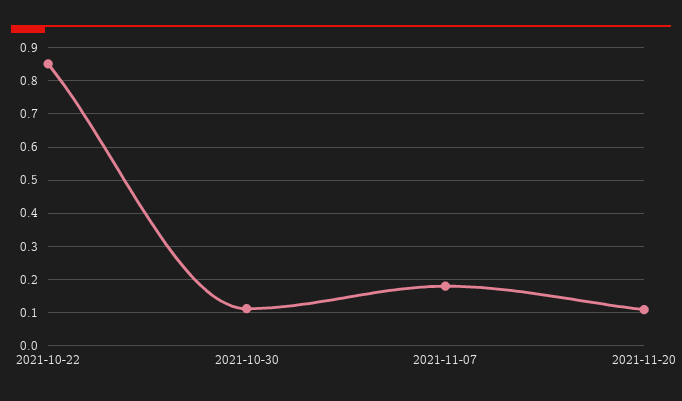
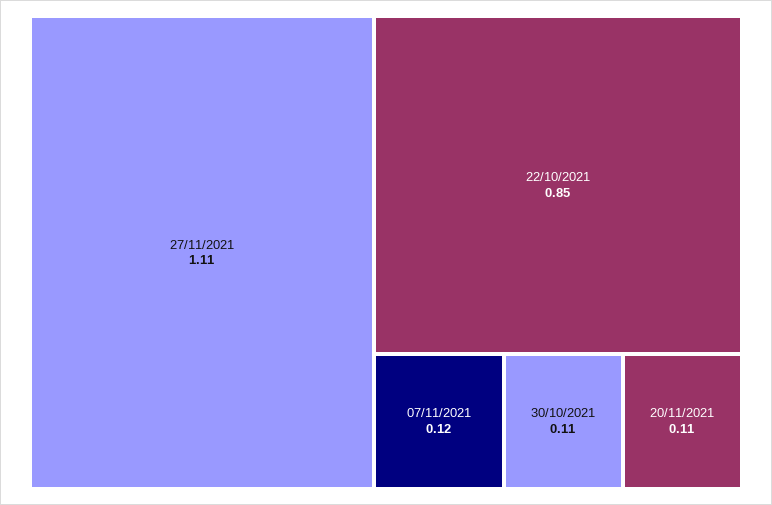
2021-11-07: 0.18 -> 0.12
27/11/2021: none -> 1.11

